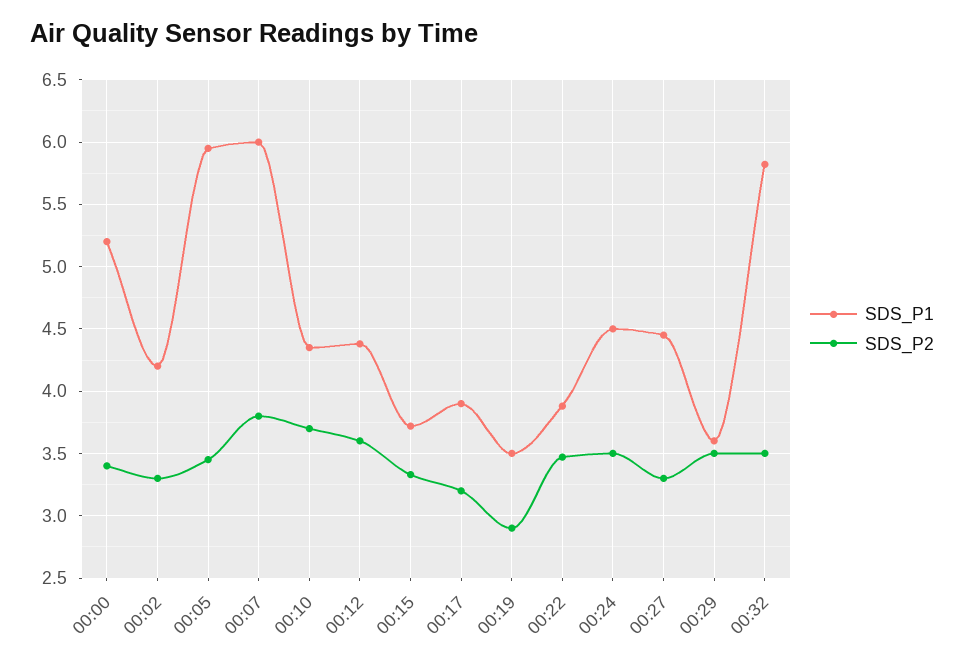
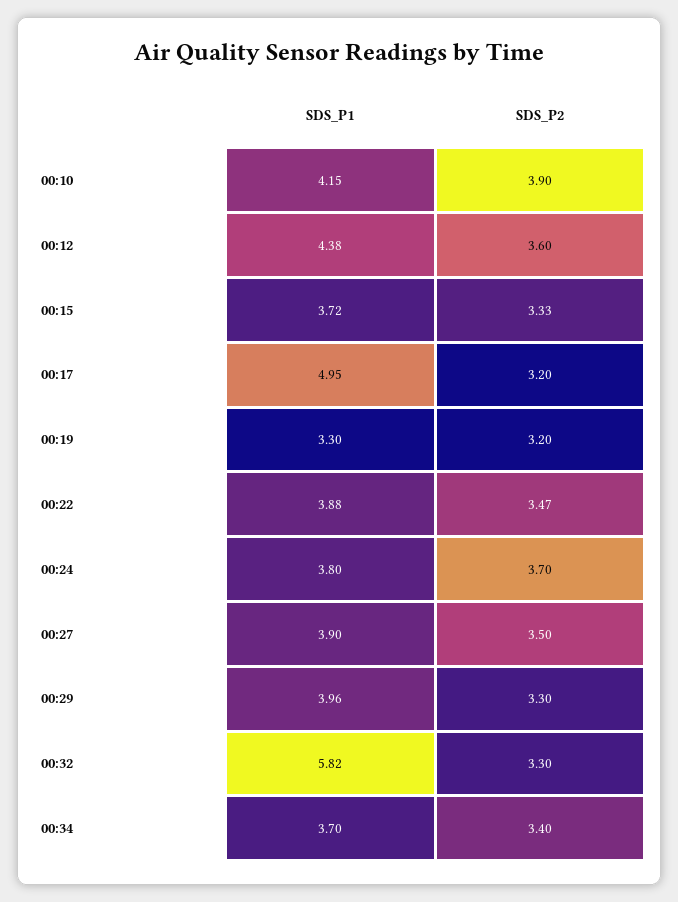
SDS_P1, 00:00: 5.2 -> none
SDS_P2, 00:00: 3.4 -> none
SDS_P1, 00:02: 4.2 -> none
SDS_P2, 00:02: 3.3 -> none
SDS_P1, 00:05: 5.95 -> none
SDS_P2, 00:05: 3.45 -> none
SDS_P1, 00:07: 6 -> none
SDS_P2, 00:07: 3.8 -> none
SDS_P1, 00:10: 4.35 -> 4.15
SDS_P2, 00:10: 3.7 -> 3.9
SDS_P1, 00:17: 3.9 -> 4.95
SDS_P1, 00:19: 3.5 -> 3.3
SDS_P2, 00:19: 2.9 -> 3.2
SDS_P1, 00:24: 4.5 -> 3.8
SDS_P2, 00:24: 3.5 -> 3.7
SDS_P1, 00:27: 4.45 -> 3.9
SDS_P2, 00:27: 3.3 -> 3.5
SDS_P1, 00:29: 3.6 -> 3.96
SDS_P2, 00:29: 3.5 -> 3.3
SDS_P2, 00:32: 3.5 -> 3.3
SDS_P1, 00:34: none -> 3.7
SDS_P2, 00:34: none -> 3.4

